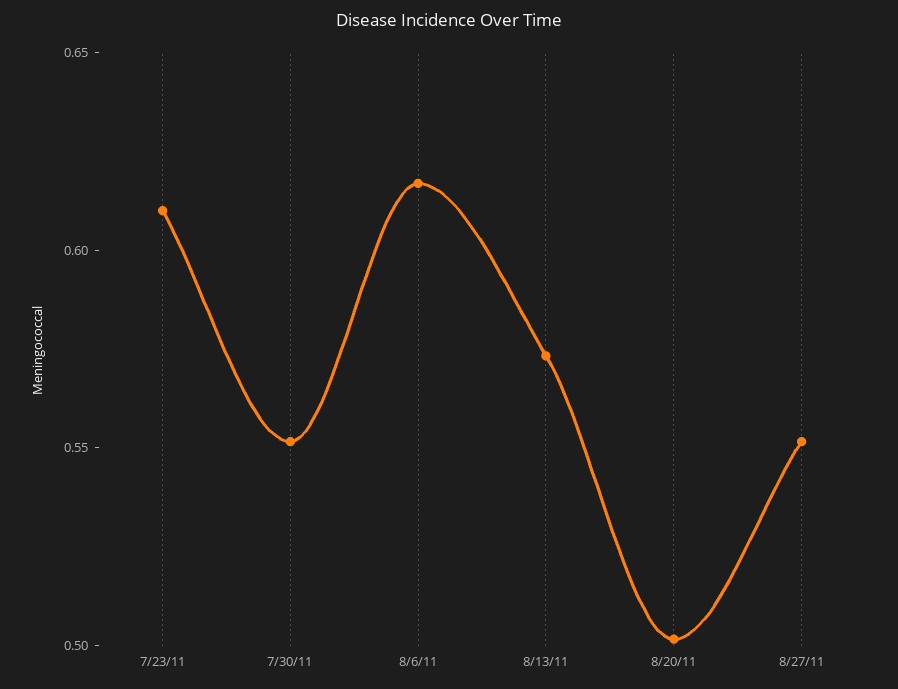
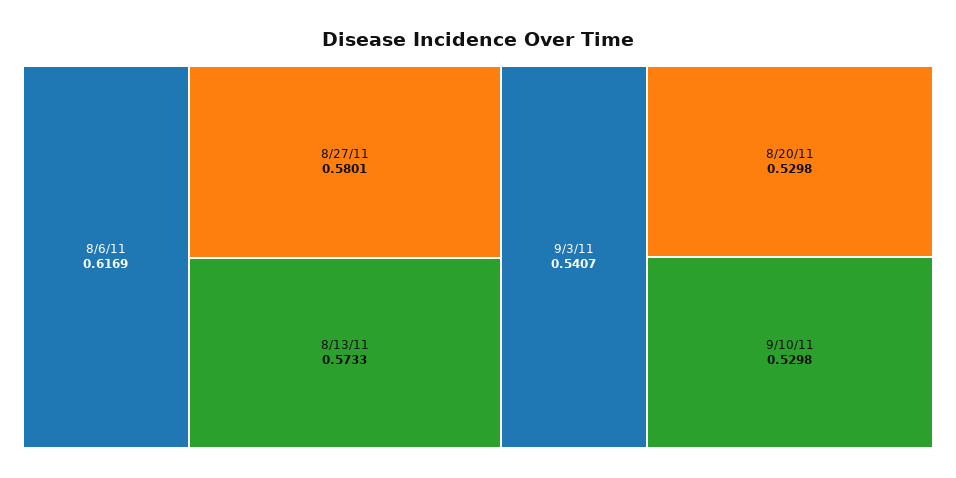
7/23/11: 0.61 -> none
7/30/11: 0.55 -> none
8/20/11: 0.5 -> 0.5298
8/27/11: 0.55 -> 0.5801
9/3/11: none -> 0.5407
9/10/11: none -> 0.5298

